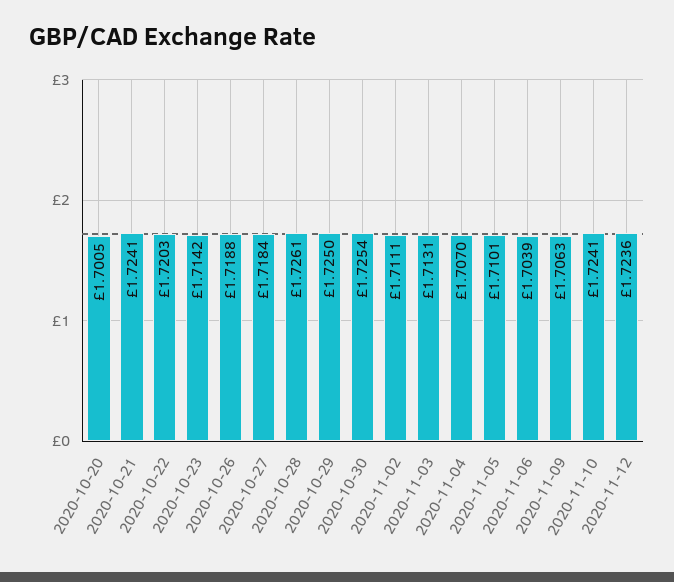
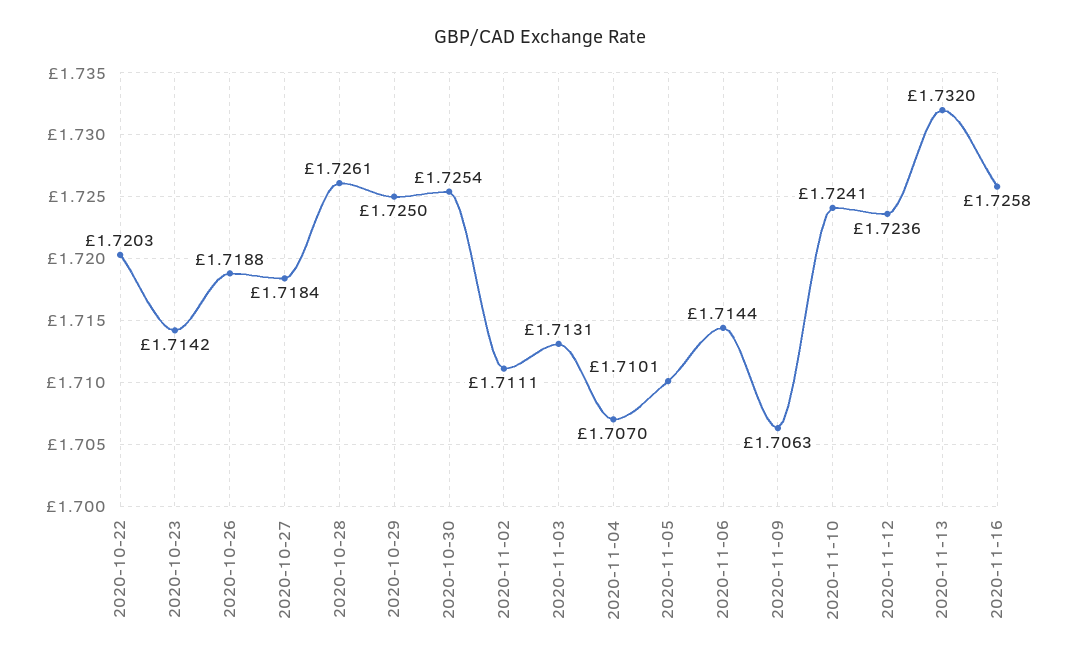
2020-10-20: 1.7005 -> none
2020-10-21: 1.7241 -> none
2020-11-06: 1.7039 -> 1.7144
2020-11-13: none -> 1.732
2020-11-16: none -> 1.7258

